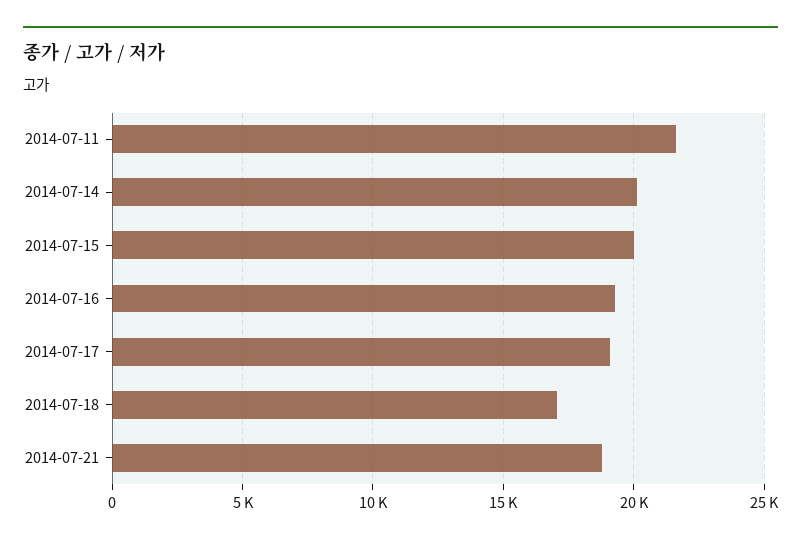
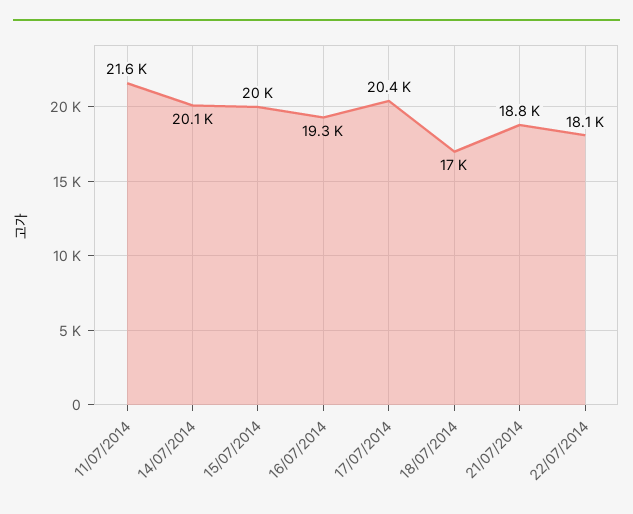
2014-07-17: 19000 -> 20400
22/07/2014: none -> 18100

